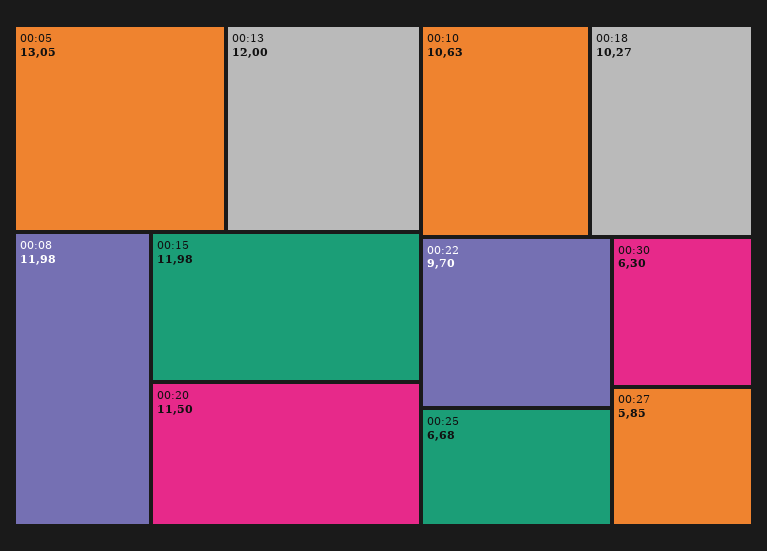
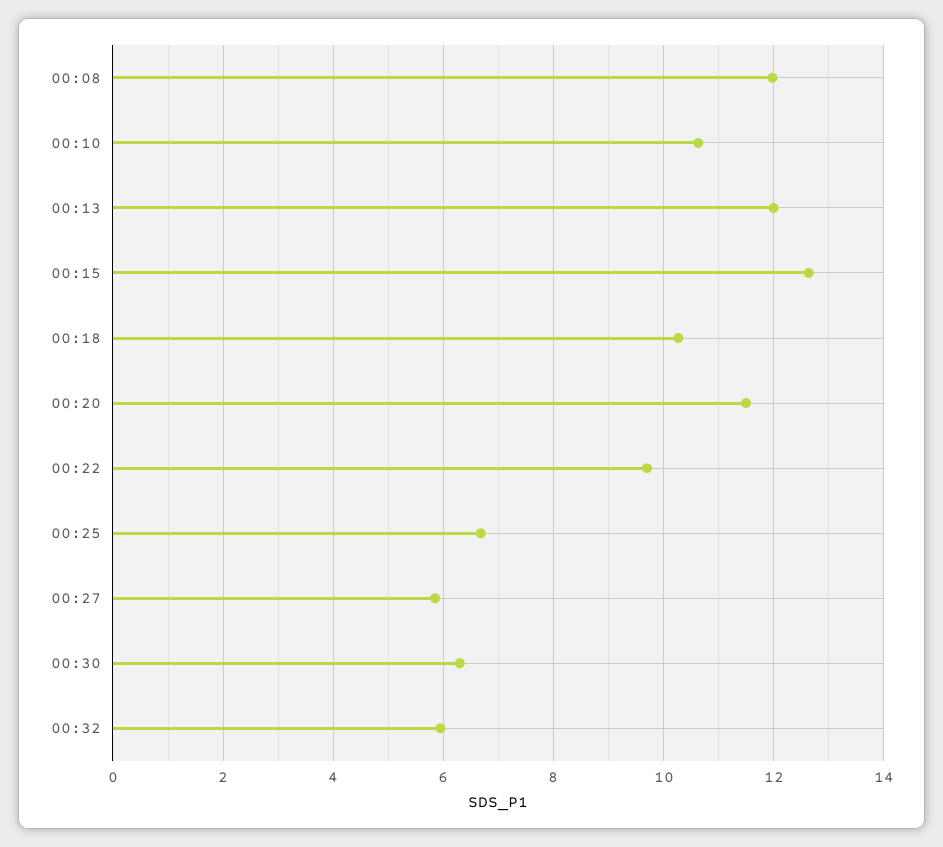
00:05: 13.05 -> none
00:15: 11.98 -> 12.6
00:32: none -> 6

